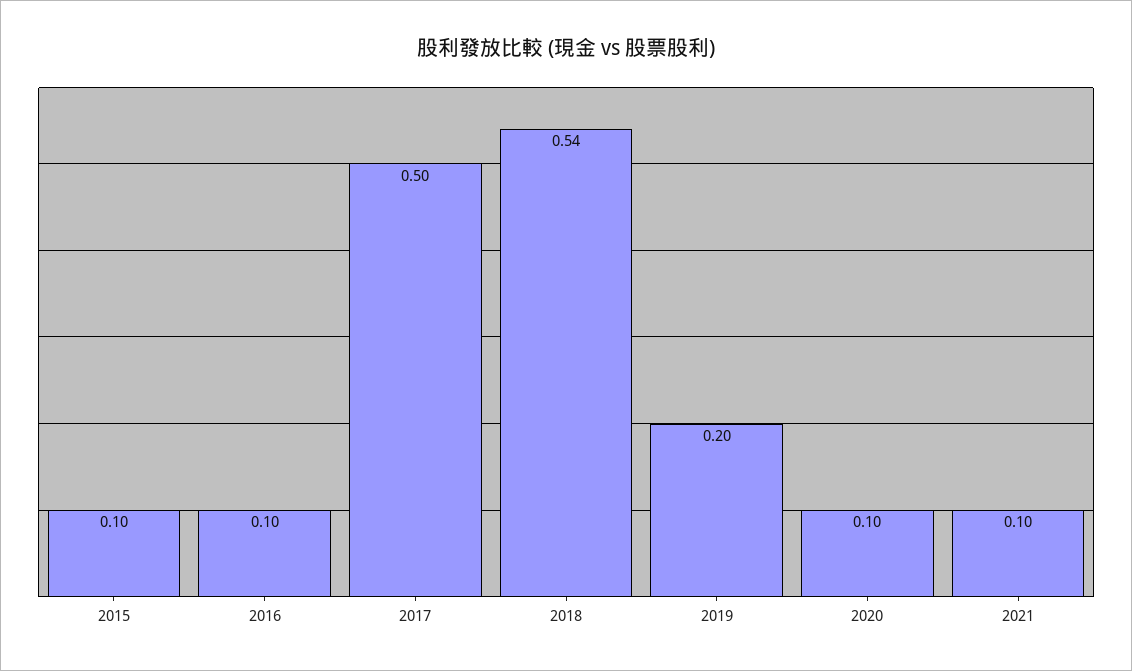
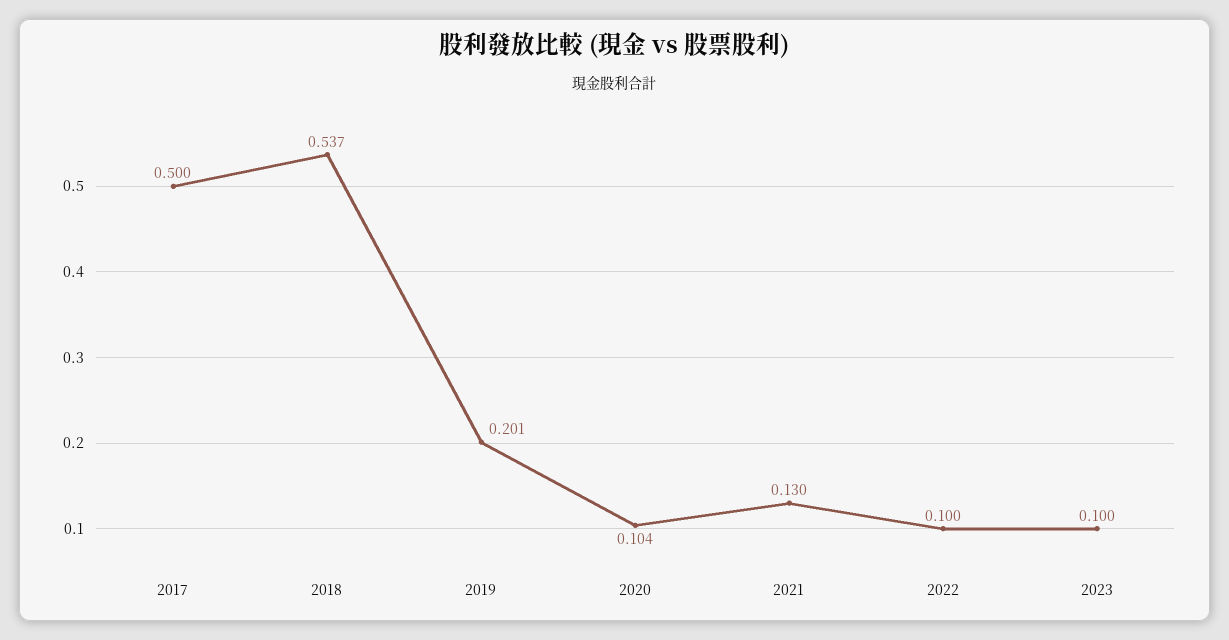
2015: 0.1 -> none
2016: 0.1 -> none
2021: 0.1 -> 0.13
2022: none -> 0.1
2023: none -> 0.1

